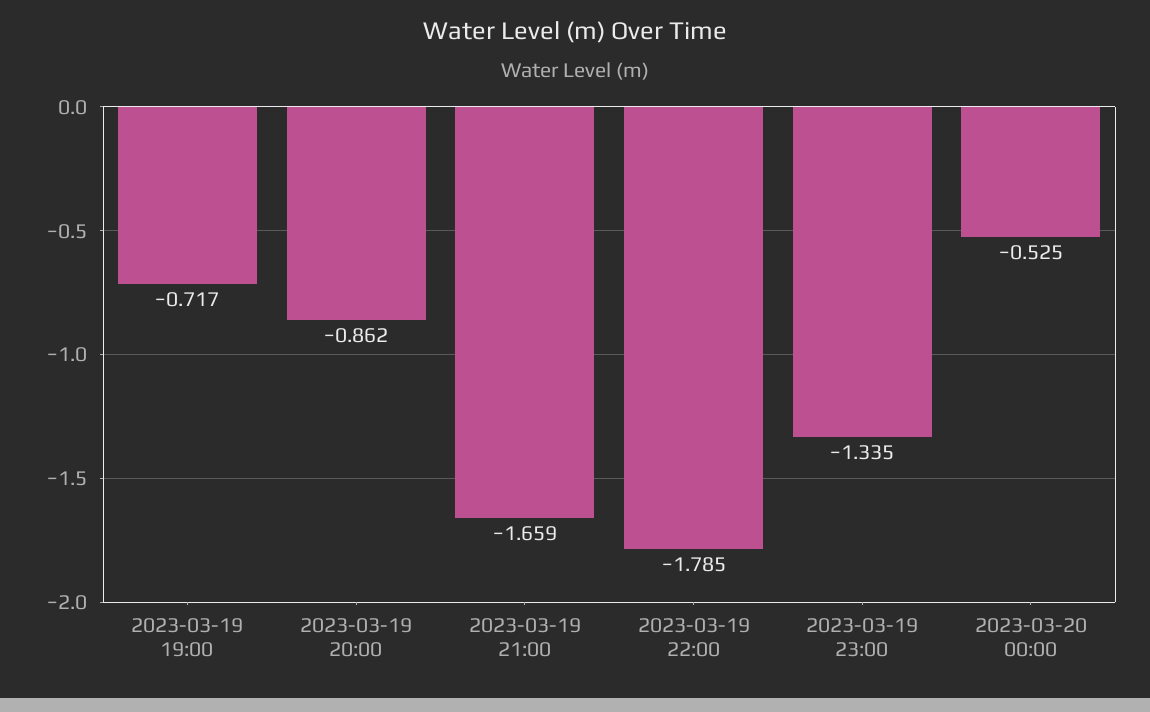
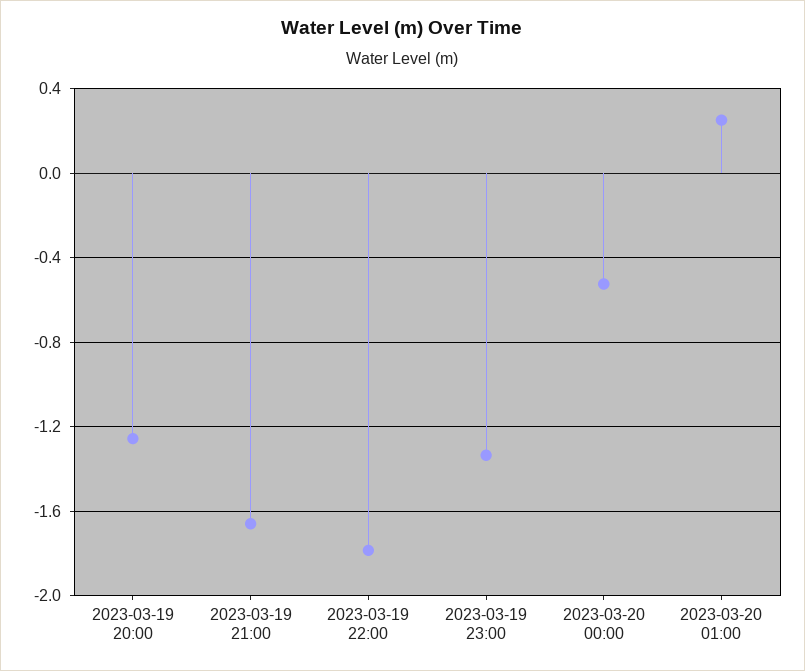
2023-03-19 19:00: -0.717 -> none
2023-03-19 20:00: -0.862 -> -1.25
2023-03-20 01:00: none -> 0.25

